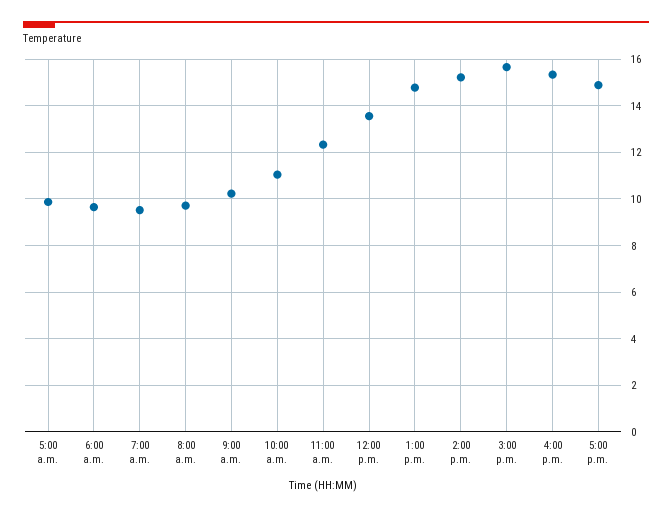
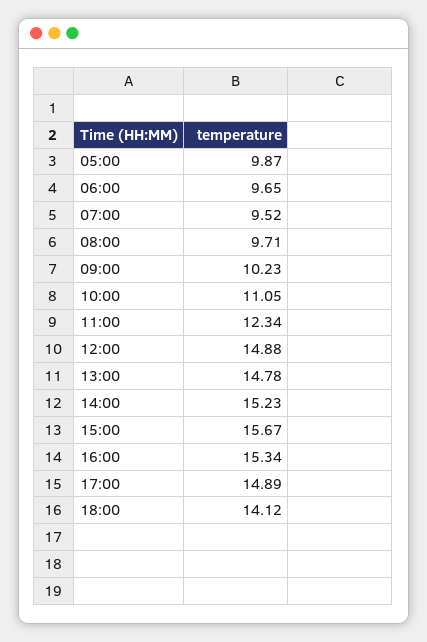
12:00 p.m.: 13.5 -> 14.88
18:00: none -> 14.12

